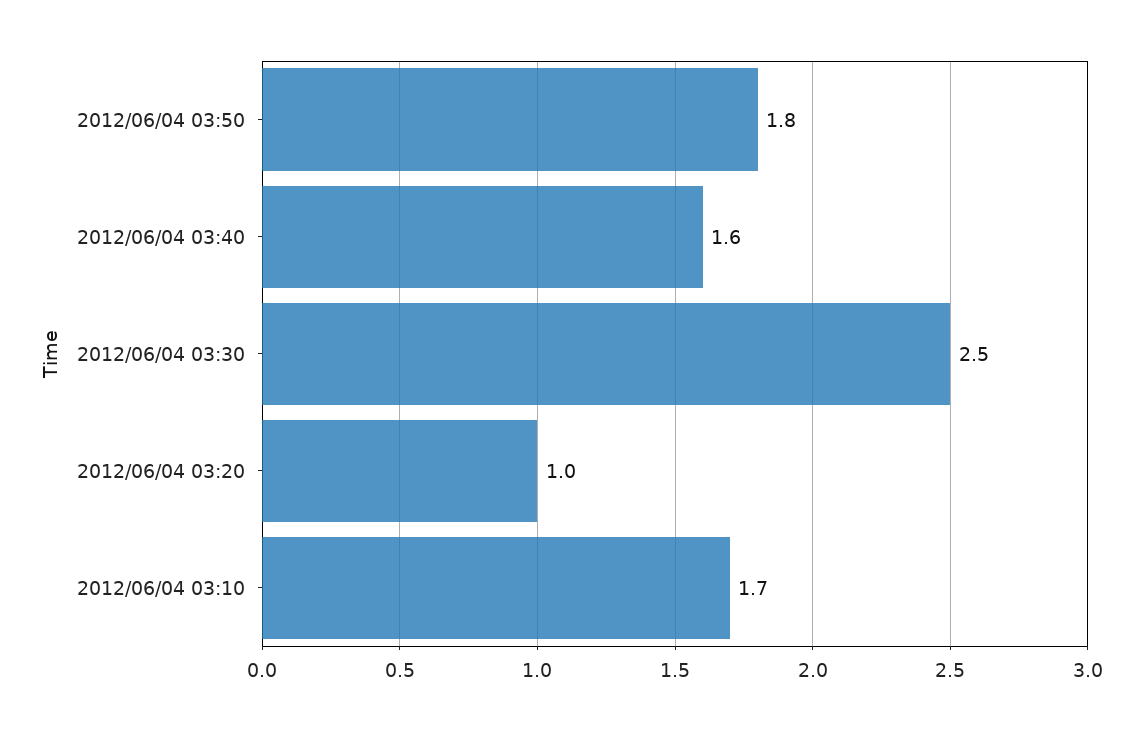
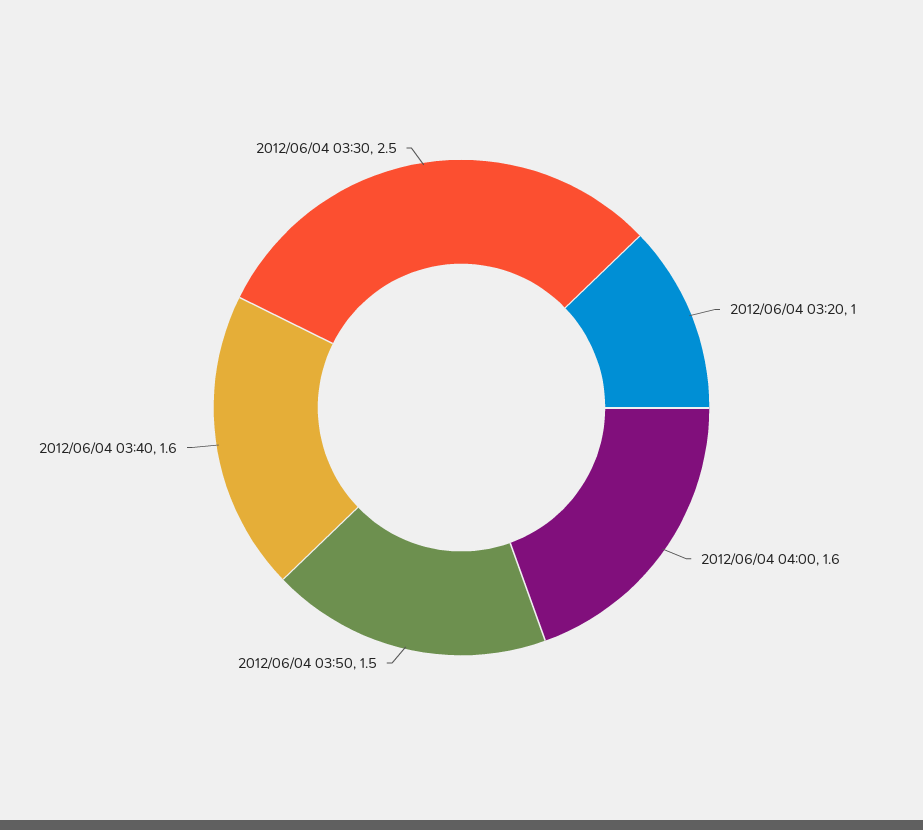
2012/06/04 03:50: 1.8 -> 1.5
2012/06/04 03:10: 1.7 -> none
2012/06/04 04:00: none -> 1.6

